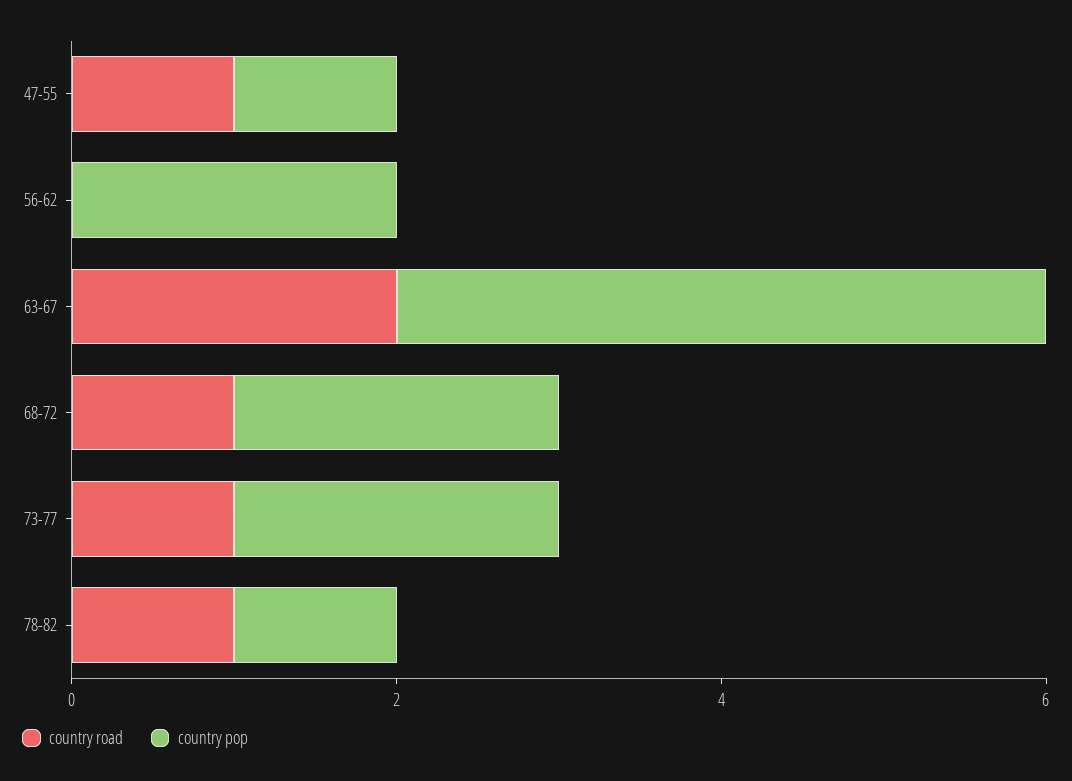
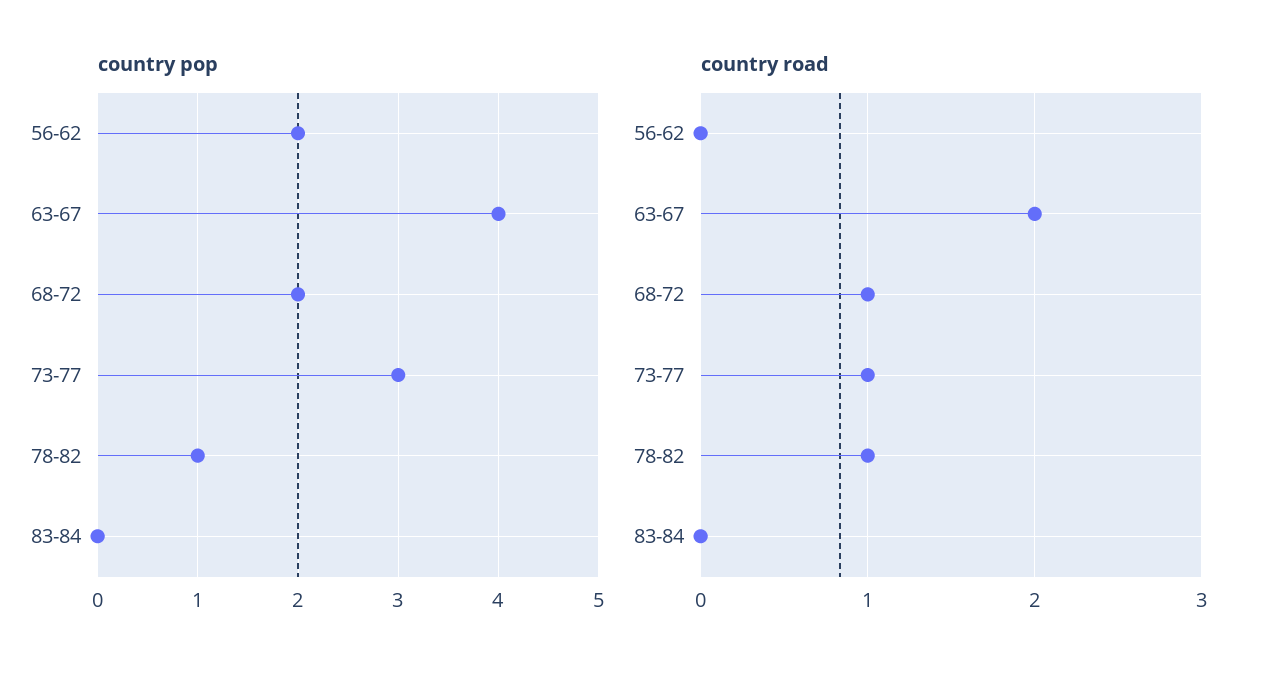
country road, 47-55: 1 -> none
country pop, 47-55: 1 -> none
country pop, 73-77: 2 -> 3
country pop, 83-84: none -> 0
country road, 83-84: none -> 0

